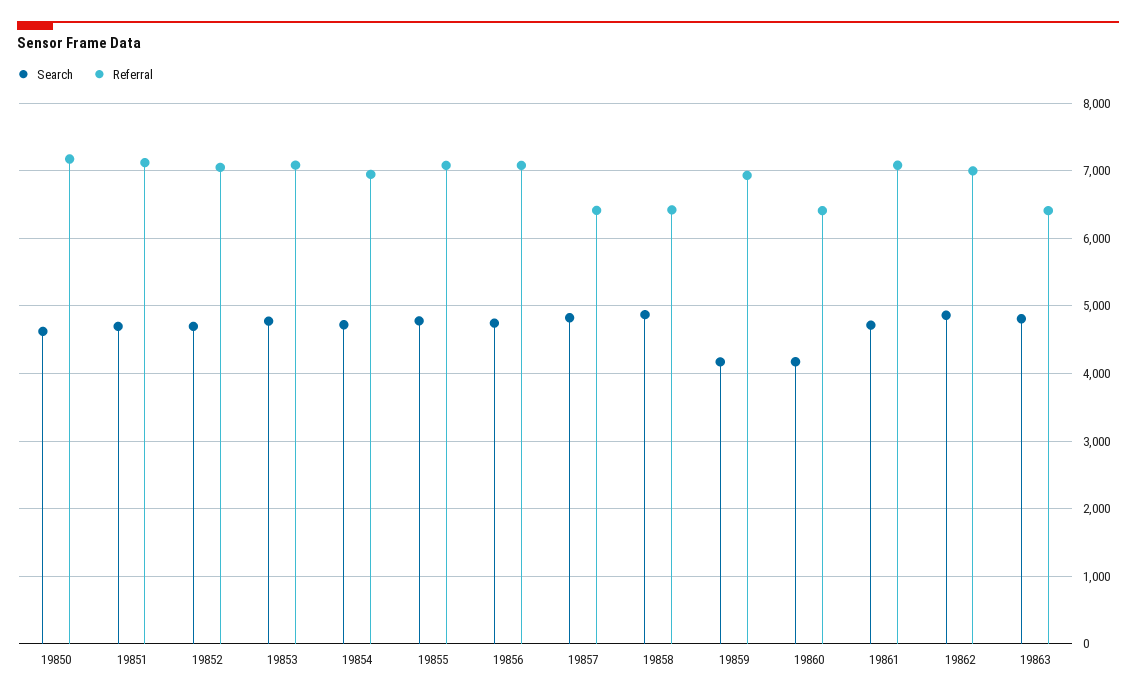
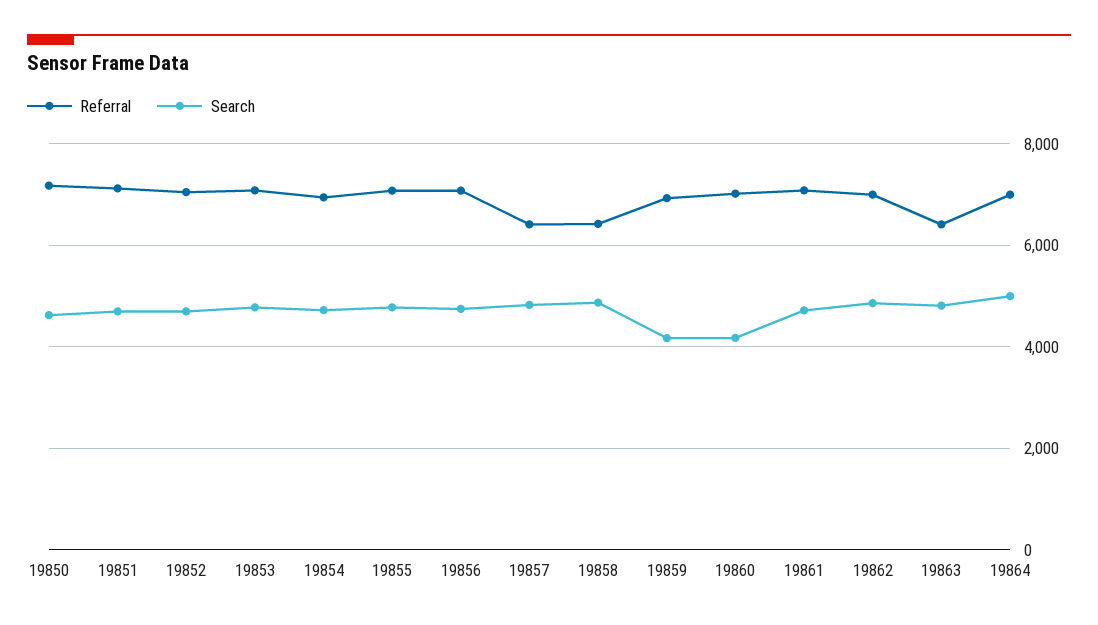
Referral, 19860: 6400 -> 7000
Referral, 19864: none -> 7000
Search, 19864: none -> 5000

